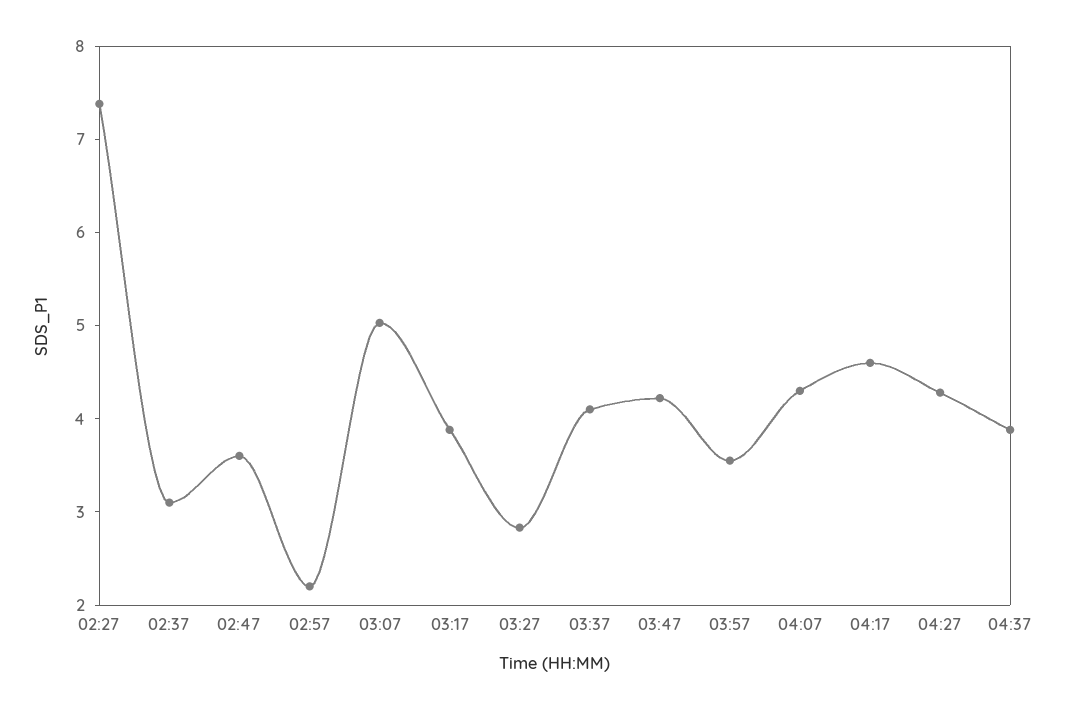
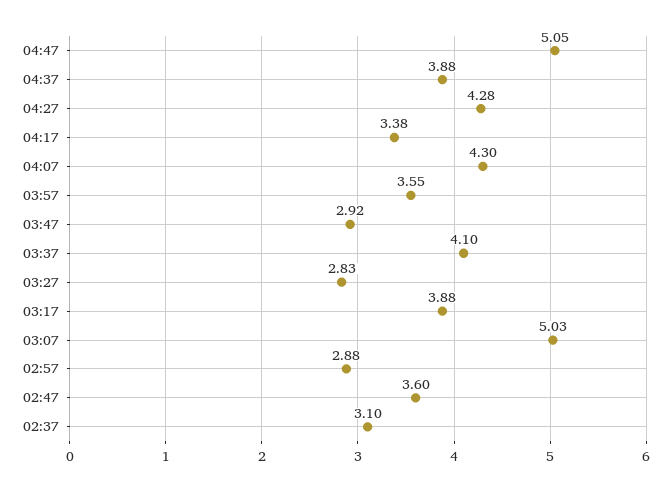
02:27: 7.4 -> none
02:57: 2.2 -> 2.88
03:47: 4.2 -> 2.92
04:17: 4.6 -> 3.38
04:47: none -> 5.05

